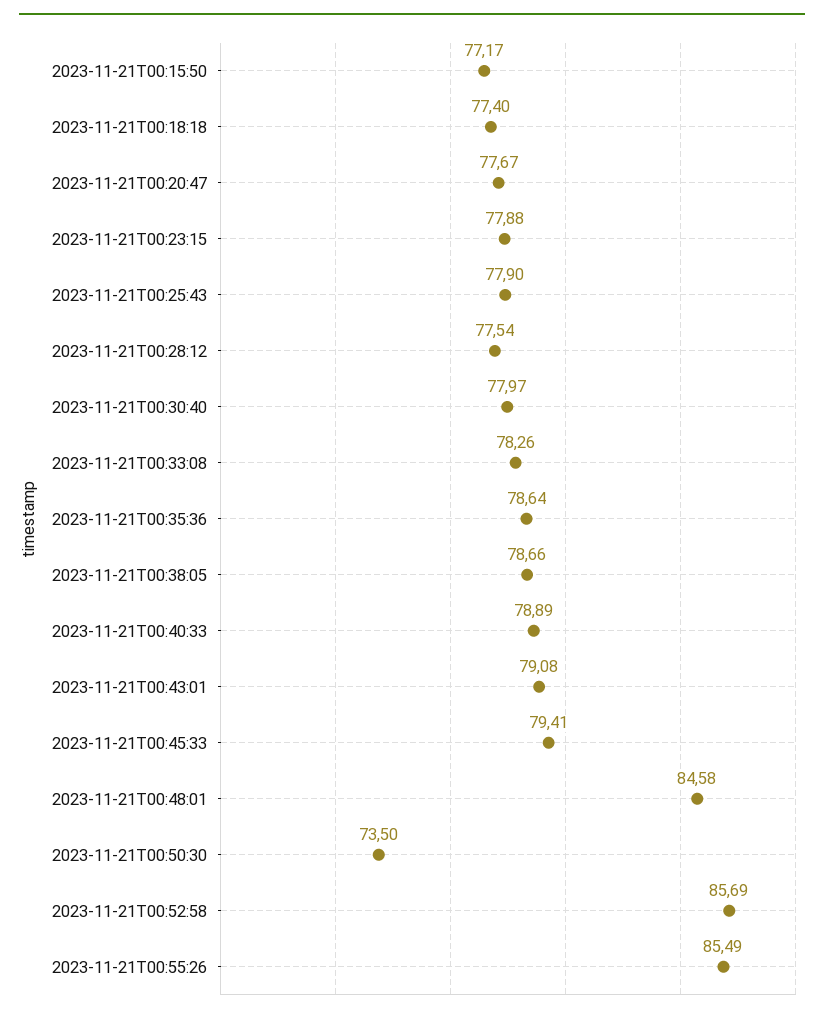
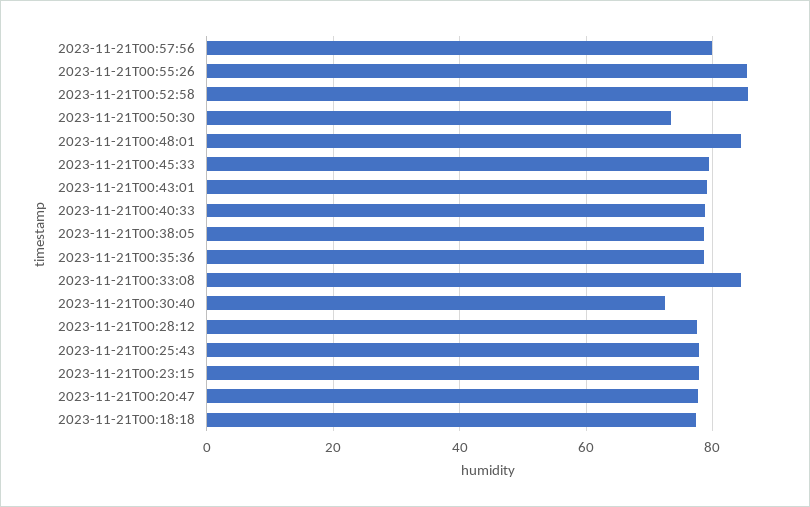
2023-11-21T00:15:50: 77.17 -> none
2023-11-21T00:30:40: 77.97 -> 72
2023-11-21T00:33:08: 78.26 -> 84
2023-11-21T00:57:56: none -> 80

